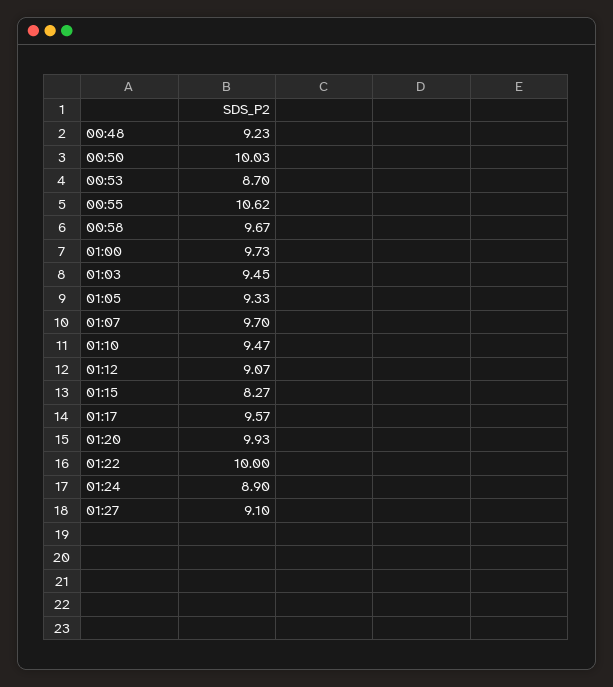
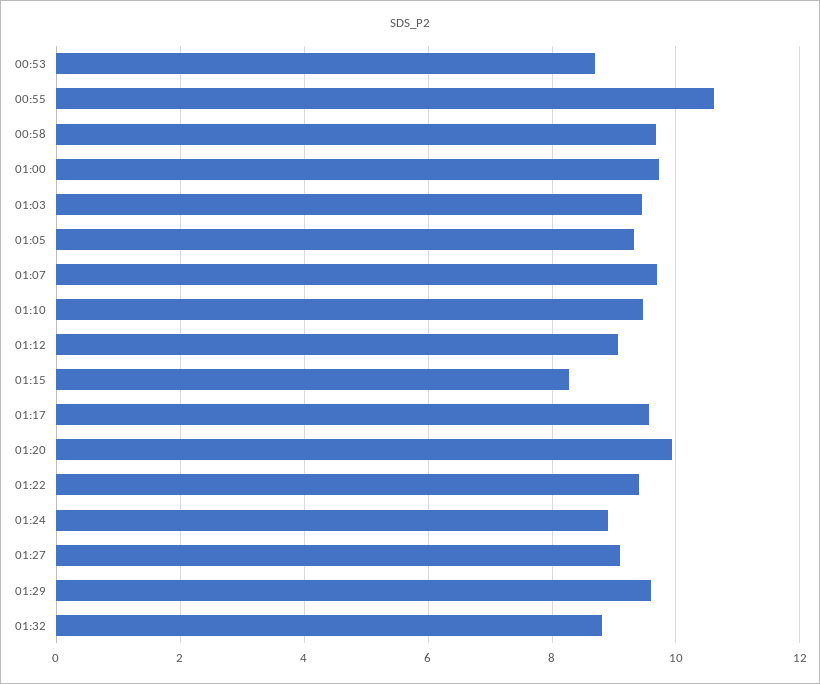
00:48: 9.23 -> none
00:50: 10.03 -> none
01:22: 10 -> 9.4
01:29: none -> 9.6
01:32: none -> 8.8

